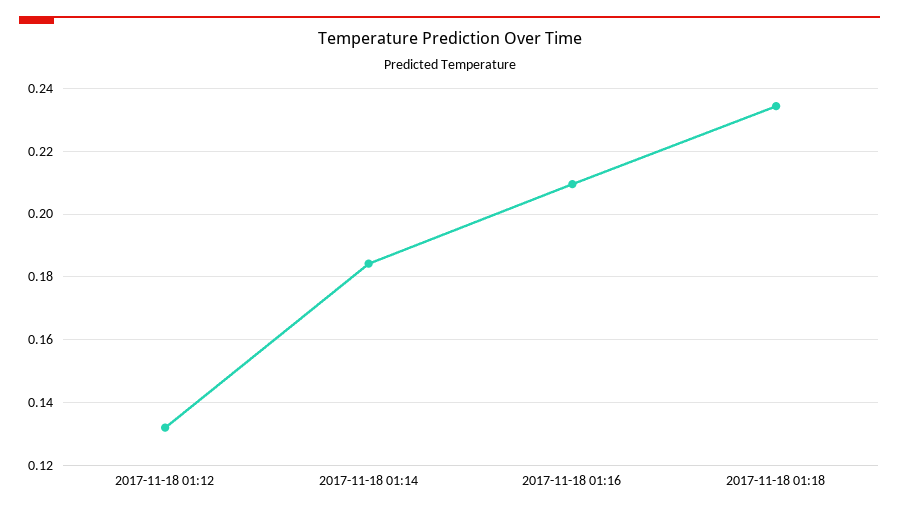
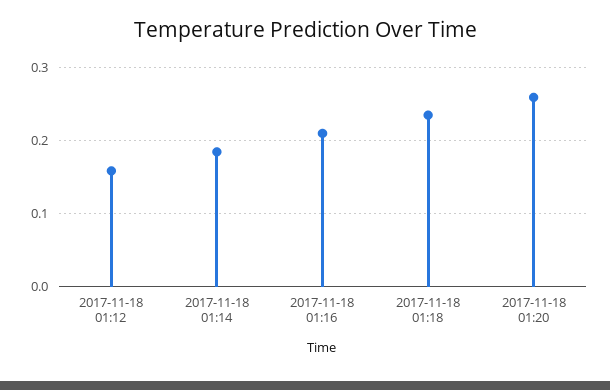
2017-11-18 01:12: 0.132 -> 0.16
2017-11-18 01:20: none -> 0.26

